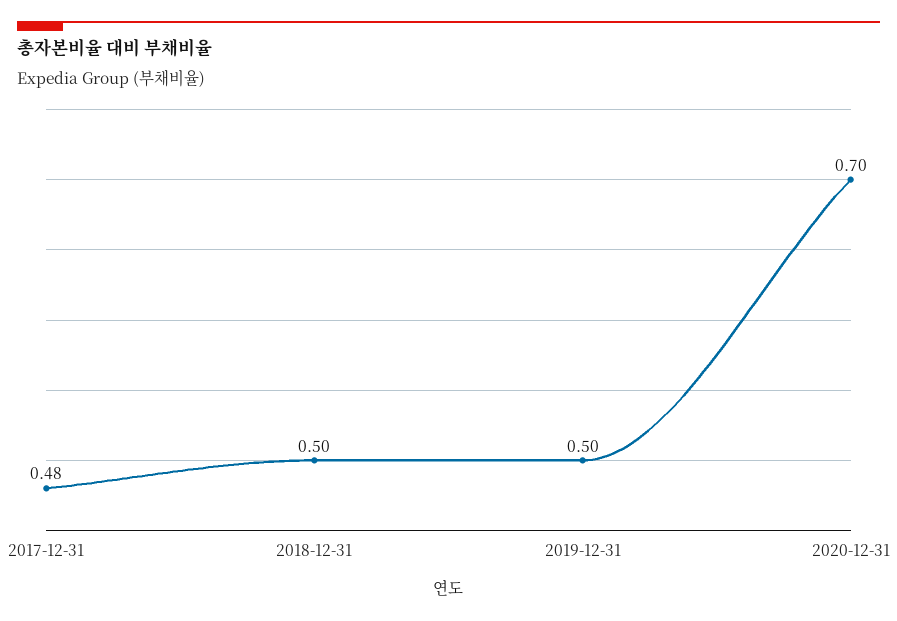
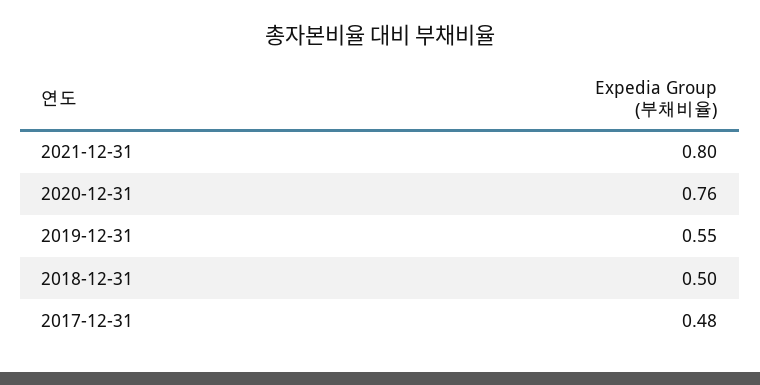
2019-12-31: 0.5 -> 0.55
2020-12-31: 0.7 -> 0.76
2021-12-31: none -> 0.8

